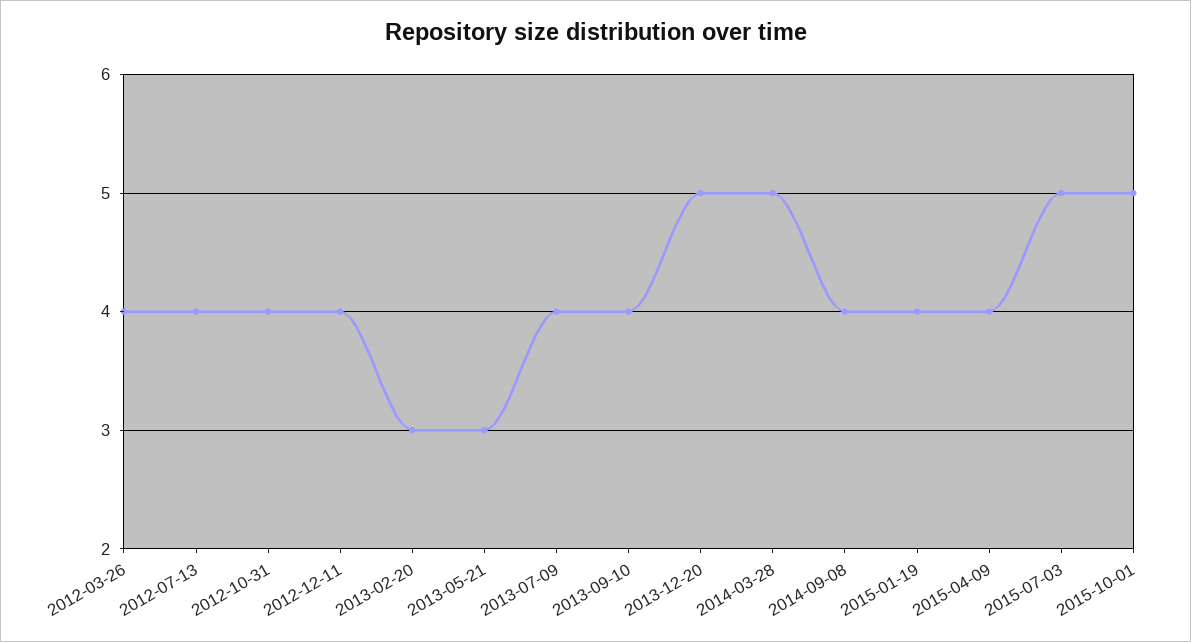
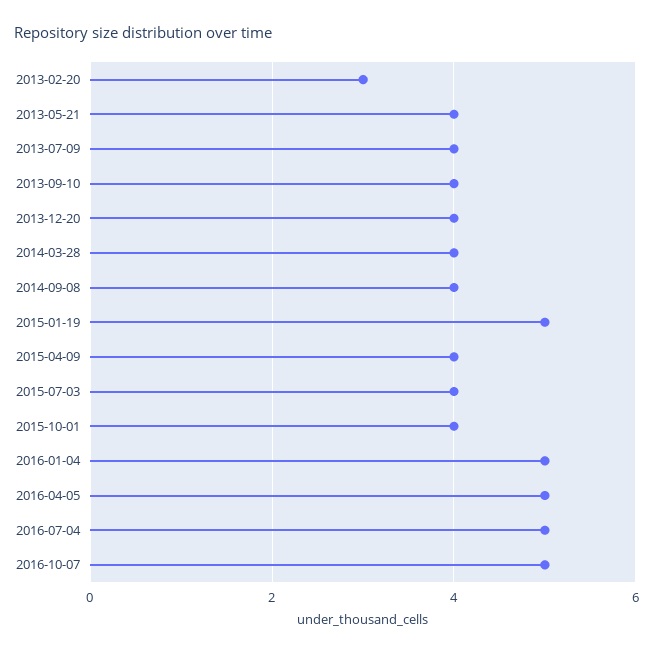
2012-03-26: 4 -> none
2012-07-13: 4 -> none
2012-10-31: 4 -> none
2012-12-11: 4 -> none
2013-05-21: 3 -> 4
2013-12-20: 5 -> 4
2014-03-28: 5 -> 4
2015-01-19: 4 -> 5
2015-07-03: 5 -> 4
2015-10-01: 5 -> 4
2016-01-04: none -> 5
2016-04-05: none -> 5
2016-07-04: none -> 5
2016-10-07: none -> 5

